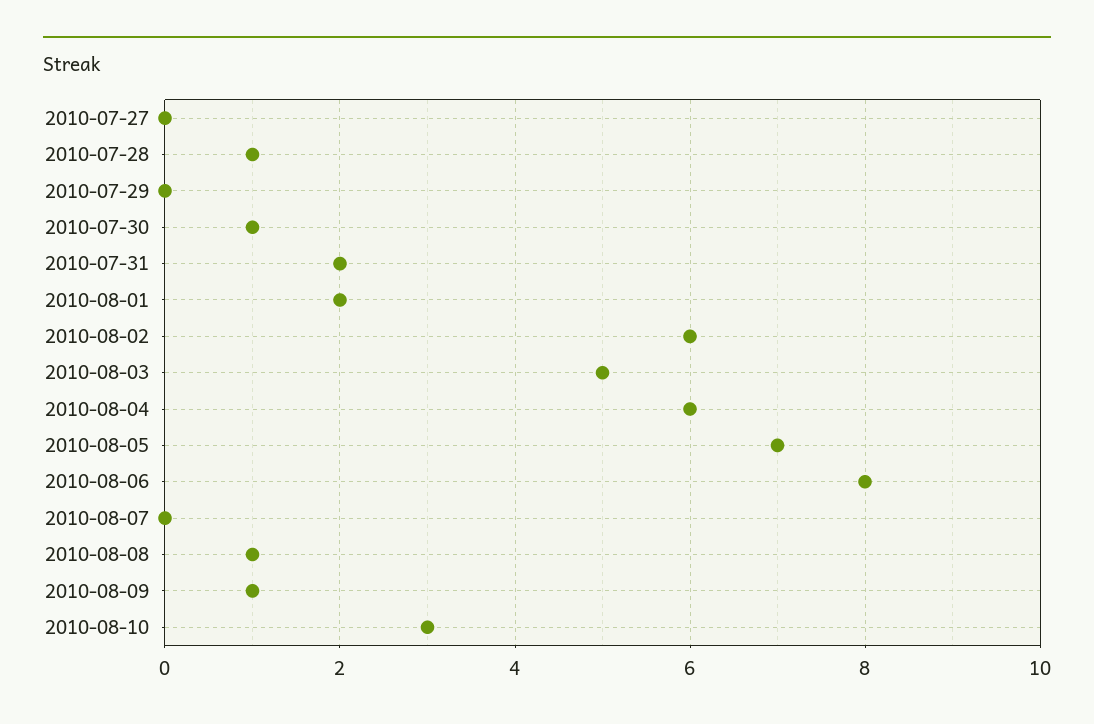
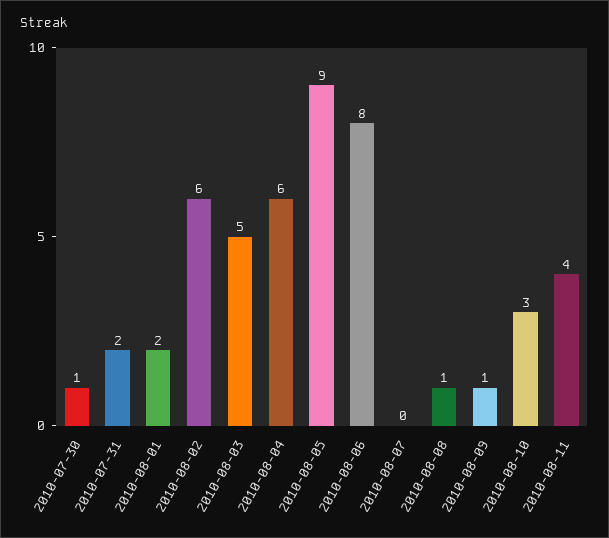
2010-07-27: 0 -> none
2010-07-28: 1 -> none
2010-07-29: 0 -> none
2010-08-05: 7 -> 9
2010-08-11: none -> 4

